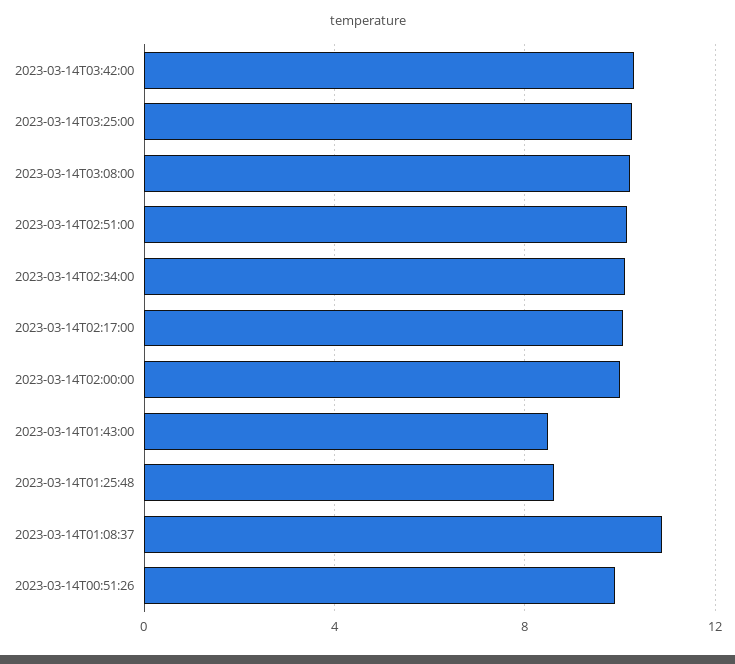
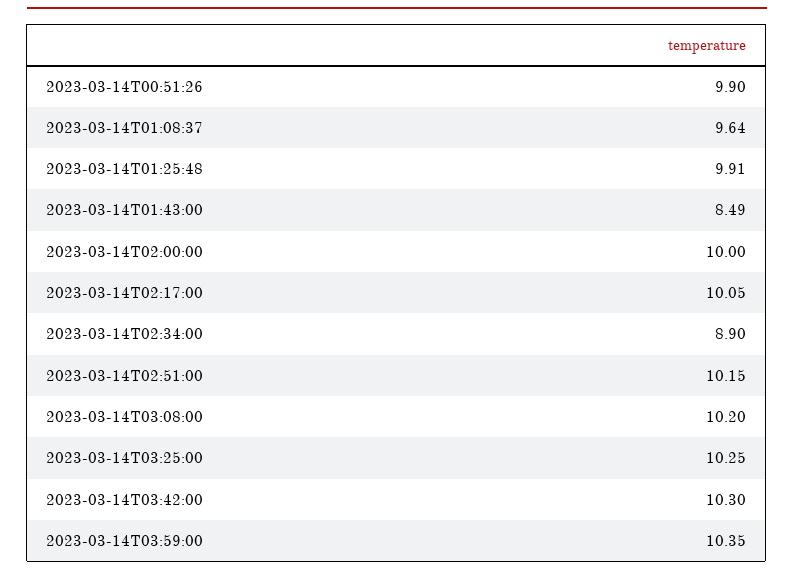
2023-03-14T02:34:00: 10 -> 8.9
2023-03-14T01:25:48: 8.5 -> 9.91
2023-03-14T01:08:37: 11 -> 9.64
2023-03-14T03:59:00: none -> 10.35

